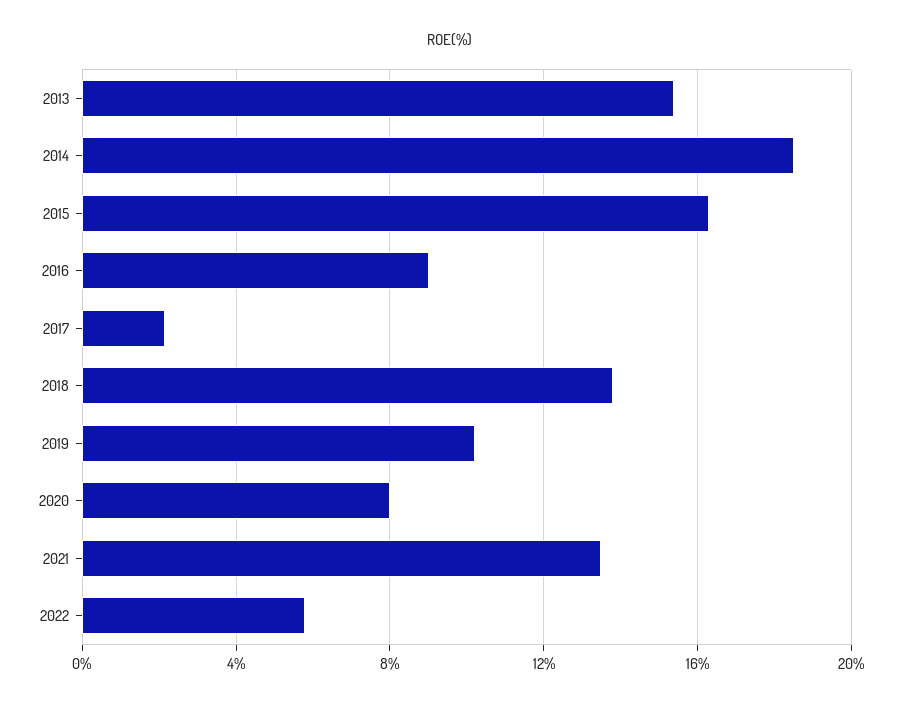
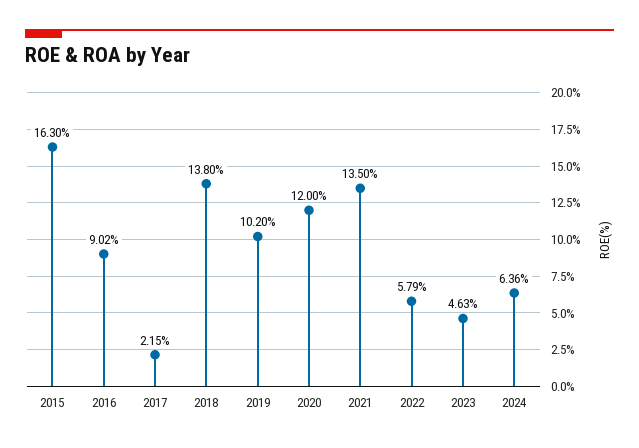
2013: 15.5 -> none
2014: 18.5 -> none
2020: 8 -> 12
2023: none -> 4.63
2024: none -> 6.36

